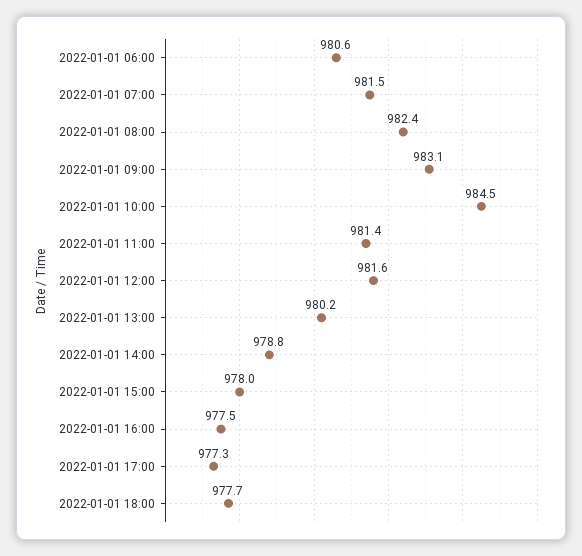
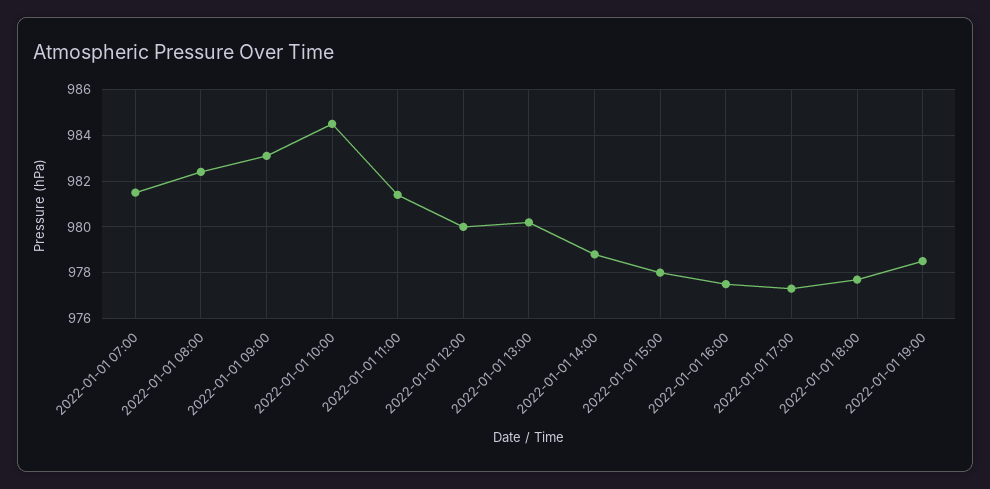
2022-01-01 06:00: 980.6 -> none
2022-01-01 12:00: 981.6 -> 980
2022-01-01 19:00: none -> 978.5

